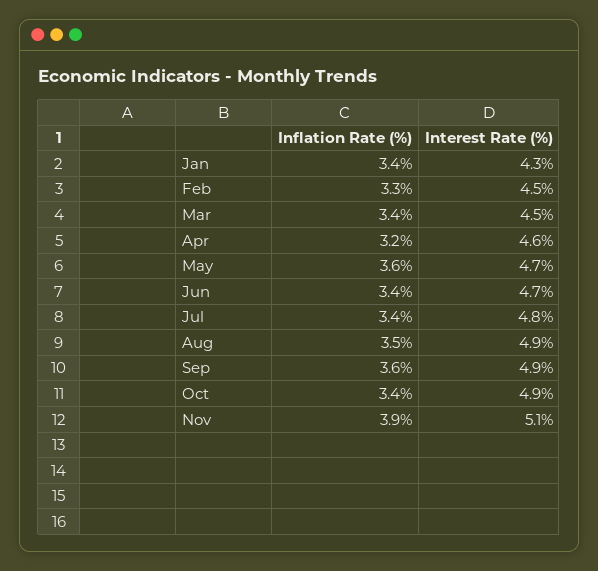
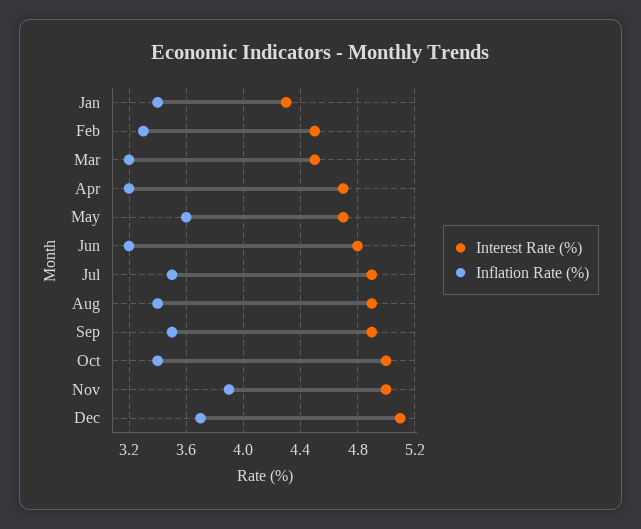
Inflation Rate (%), Mar: 3.4 -> 3.2
Interest Rate (%), Apr: 4.6 -> 4.7
Inflation Rate (%), Jun: 3.4 -> 3.2
Interest Rate (%), Jun: 4.7 -> 4.8
Inflation Rate (%), Jul: 3.4 -> 3.5
Interest Rate (%), Jul: 4.8 -> 4.9
Inflation Rate (%), Aug: 3.5 -> 3.4
Inflation Rate (%), Sep: 3.6 -> 3.5
Interest Rate (%), Oct: 4.9 -> 5
Interest Rate (%), Nov: 5.1 -> 5
Interest Rate (%), Dec: none -> 5.1
Inflation Rate (%), Dec: none -> 3.7

